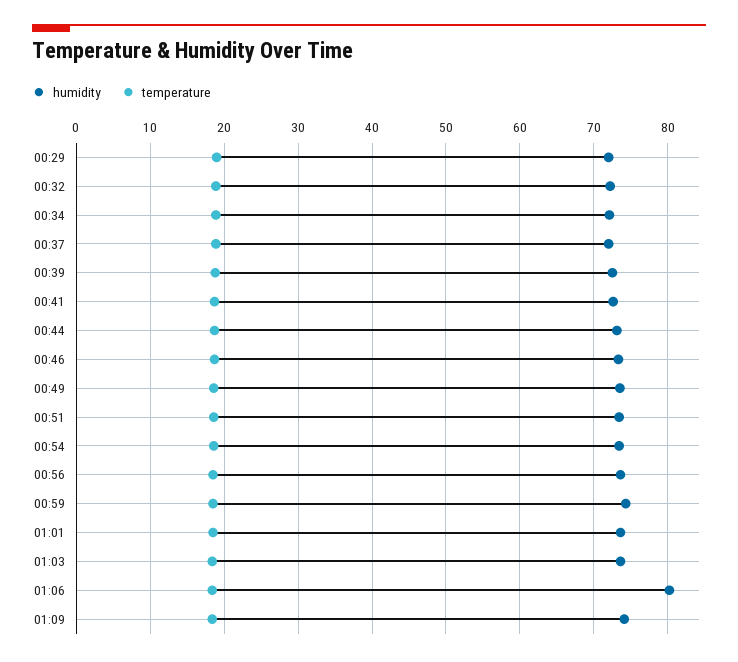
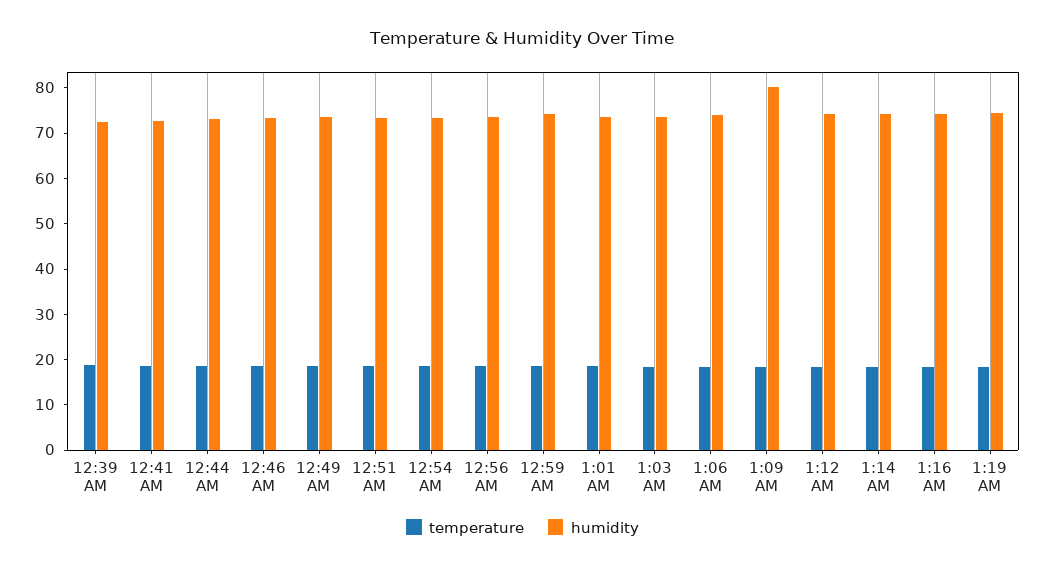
humidity, 00:29: 72 -> none
temperature, 00:29: 19 -> none
humidity, 00:32: 72 -> none
temperature, 00:32: 19 -> none
humidity, 00:34: 72 -> none
temperature, 00:34: 19 -> none
humidity, 00:37: 72 -> none
temperature, 00:37: 19 -> none
humidity, 01:06: 80 -> 74
humidity, 01:09: 74 -> 80
temperature, 1:12 AM: none -> 18
humidity, 1:12 AM: none -> 74
temperature, 1:14 AM: none -> 18
humidity, 1:14 AM: none -> 74
temperature, 1:16 AM: none -> 18
humidity, 1:16 AM: none -> 74
temperature, 1:19 AM: none -> 18
humidity, 1:19 AM: none -> 74

